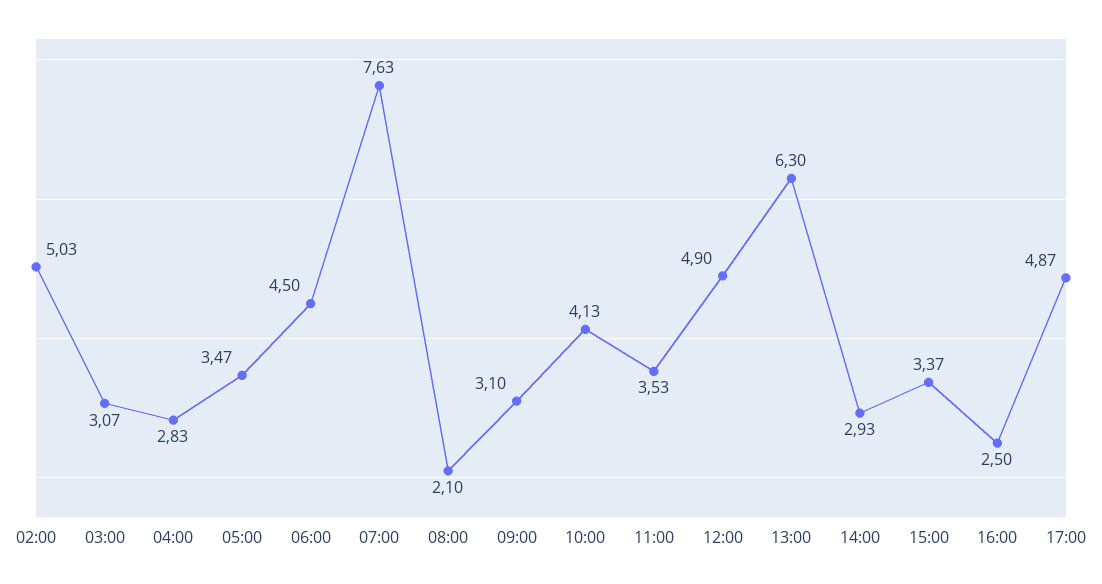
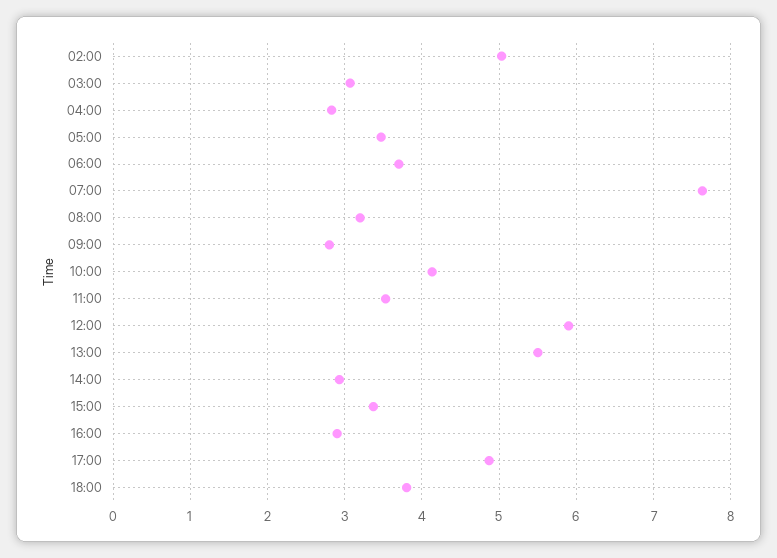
06:00: 4.5 -> 3.7
08:00: 2.1 -> 3.2
09:00: 3.1 -> 2.8
12:00: 4.9 -> 5.9
13:00: 6.3 -> 5.5
16:00: 2.5 -> 2.9
18:00: none -> 3.8

